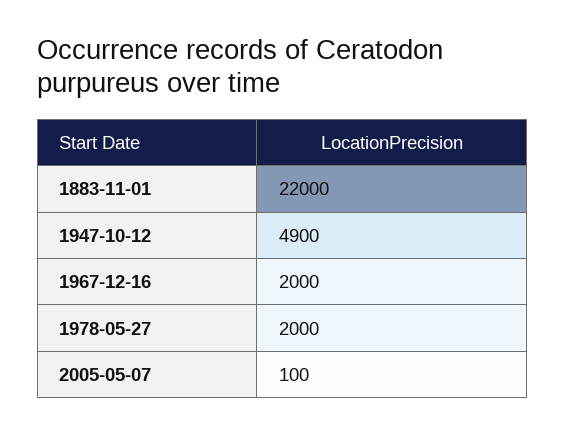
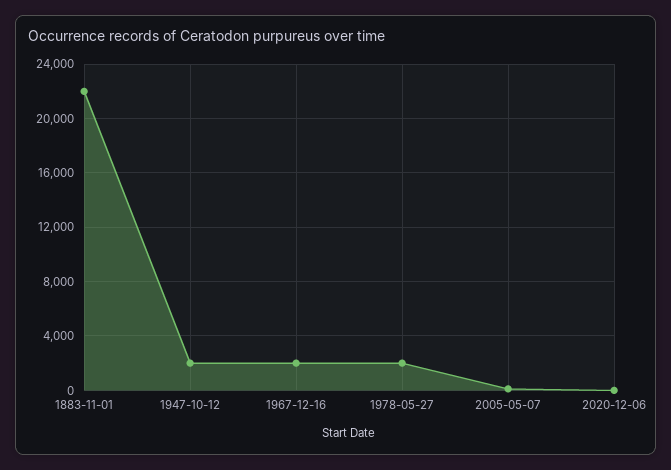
1947-10-12: 4900 -> 2000
2020-12-06: none -> 0

